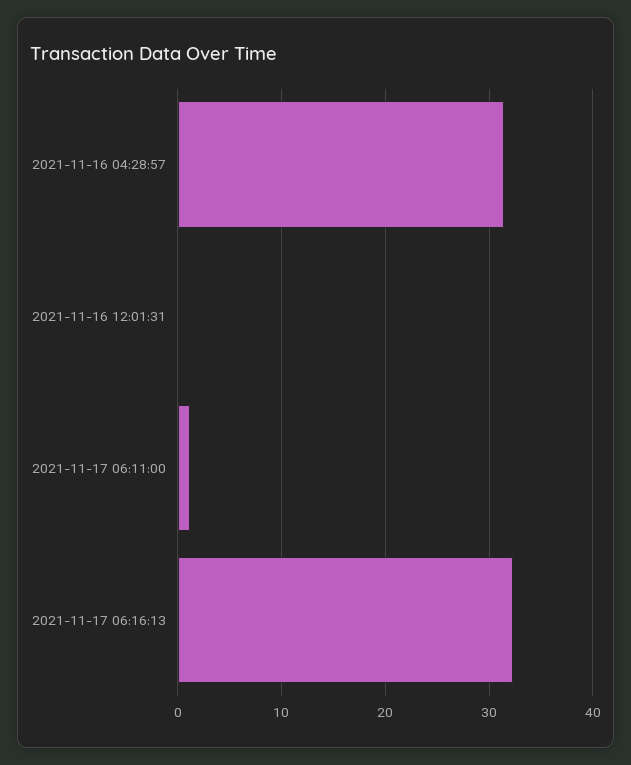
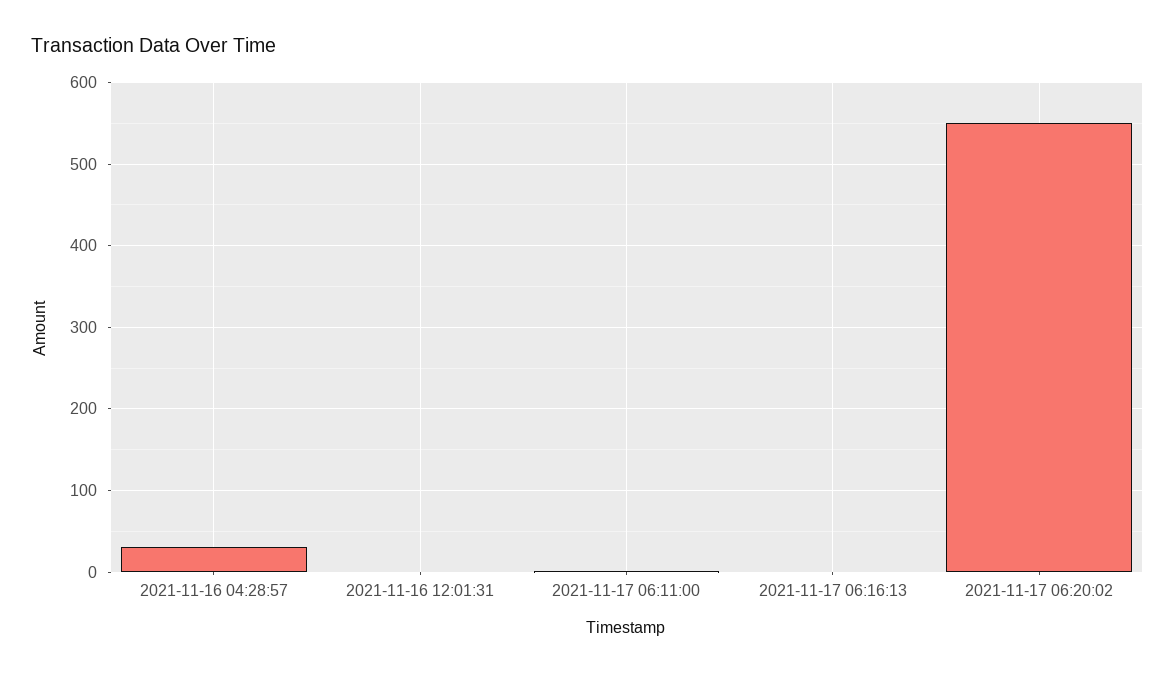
2021-11-17 06:16:13: 32 -> 0
2021-11-17 06:20:02: none -> 550

